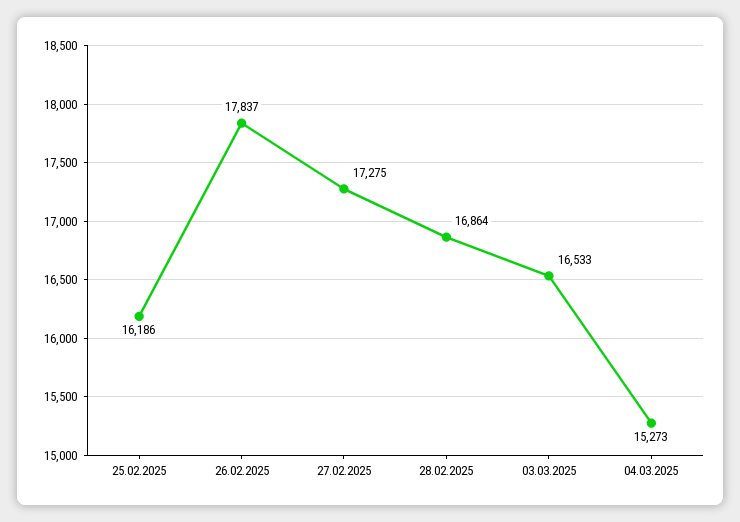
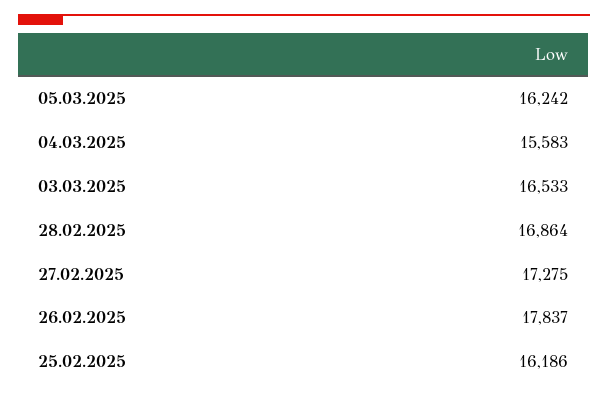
04.03.2025: 15273 -> 15583
05.03.2025: none -> 16242

